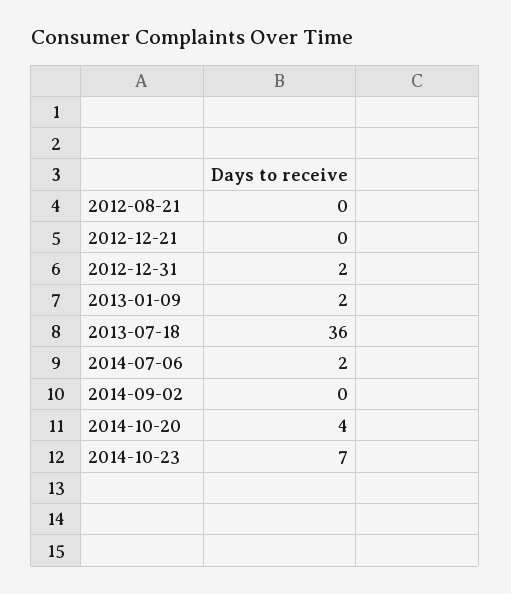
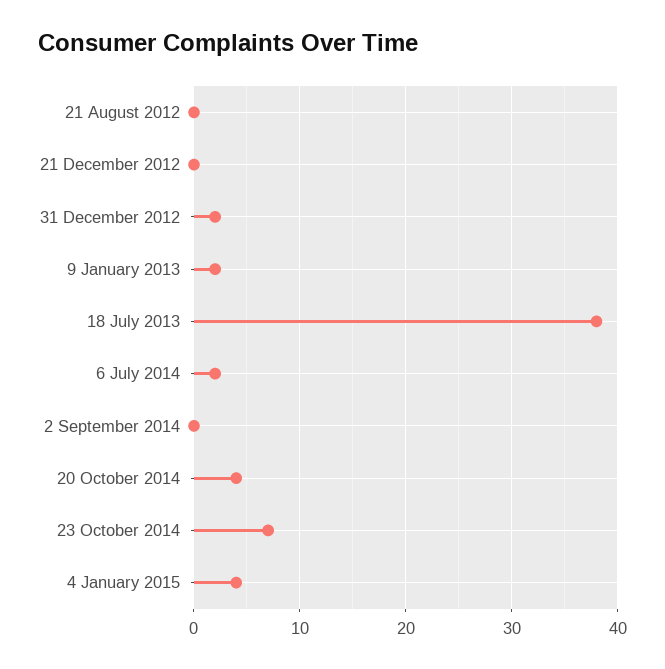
2013-07-18: 36 -> 38
4 January 2015: none -> 4

